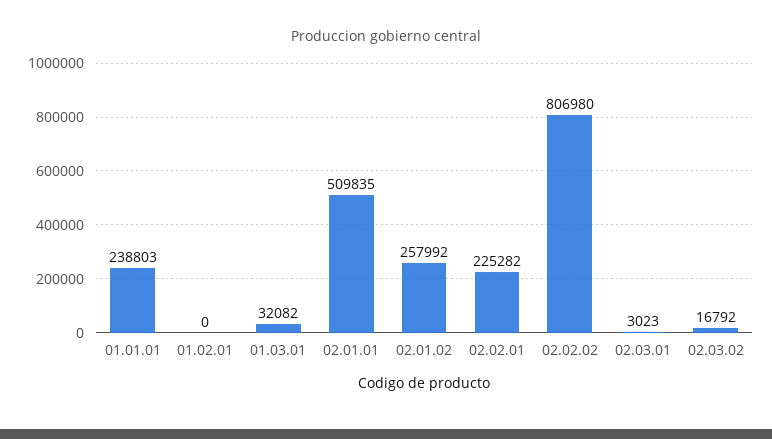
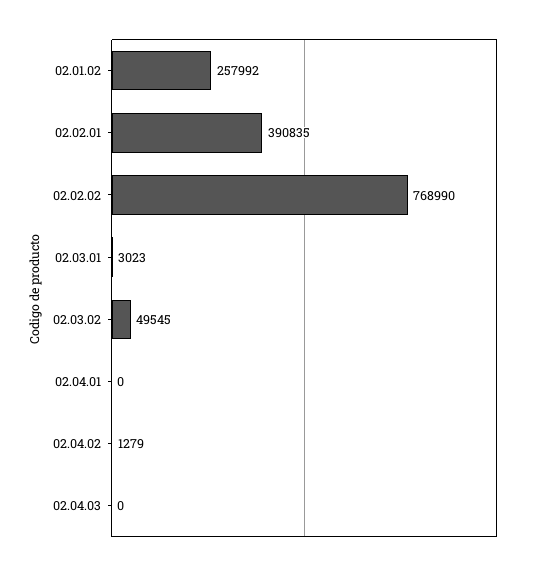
01.01.01: 238803 -> none
01.02.01: 0 -> none
01.03.01: 32082 -> none
02.01.01: 509835 -> none
02.02.01: 225282 -> 390835
02.02.02: 806980 -> 768990
02.03.02: 16792 -> 49545
02.04.01: none -> 0
02.04.02: none -> 1279
02.04.03: none -> 0

